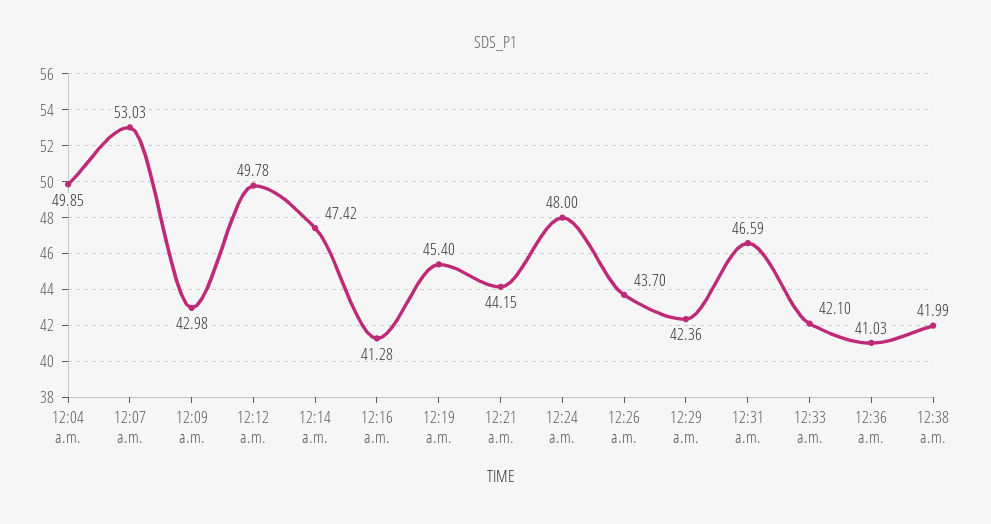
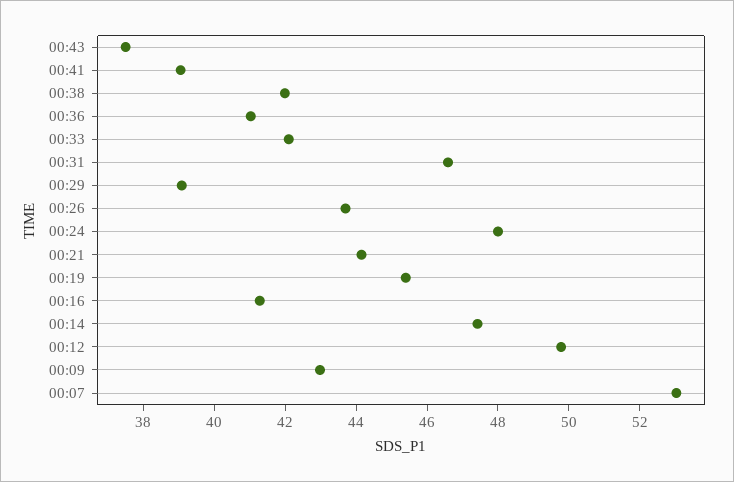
12:04 a.m.: 49.85 -> none
12:29 a.m.: 42.36 -> 39
00:43: none -> 37.5
00:41: none -> 39

